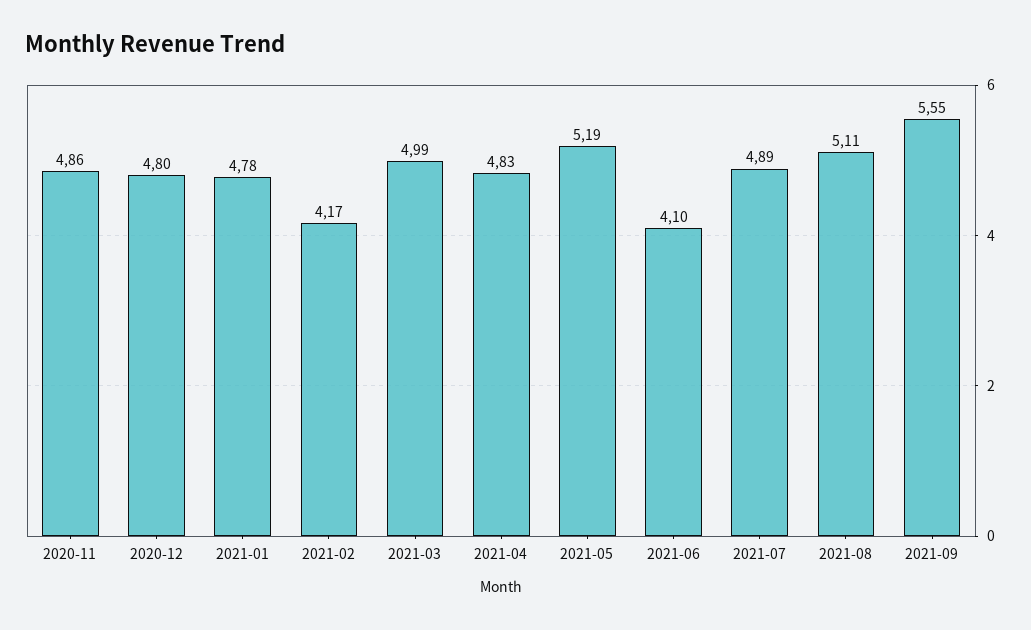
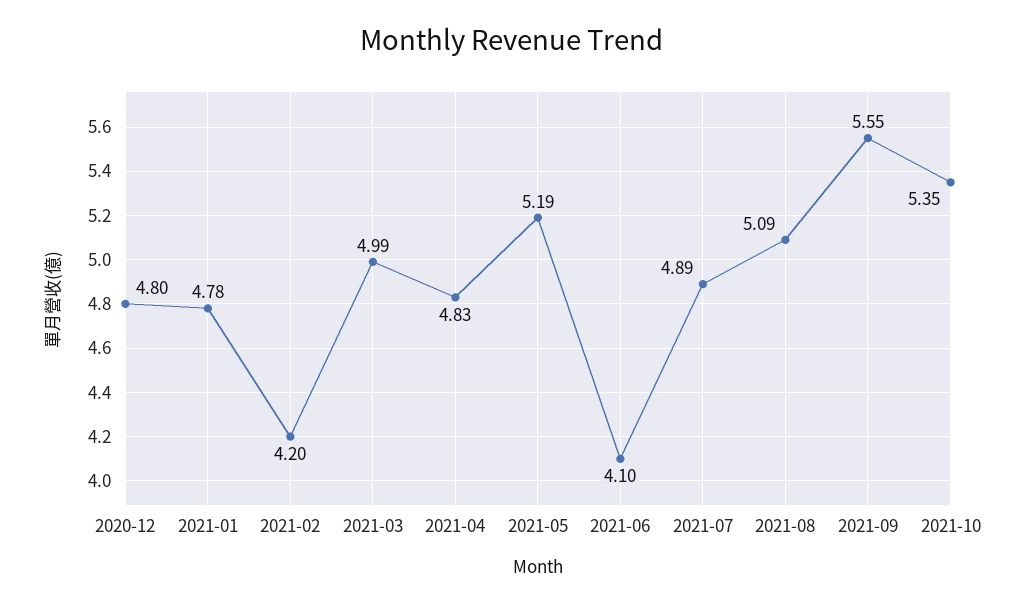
2020-11: 4.86 -> none
2021-02: 4.17 -> 4.2
2021-08: 5.11 -> 5.09
2021-10: none -> 5.35

